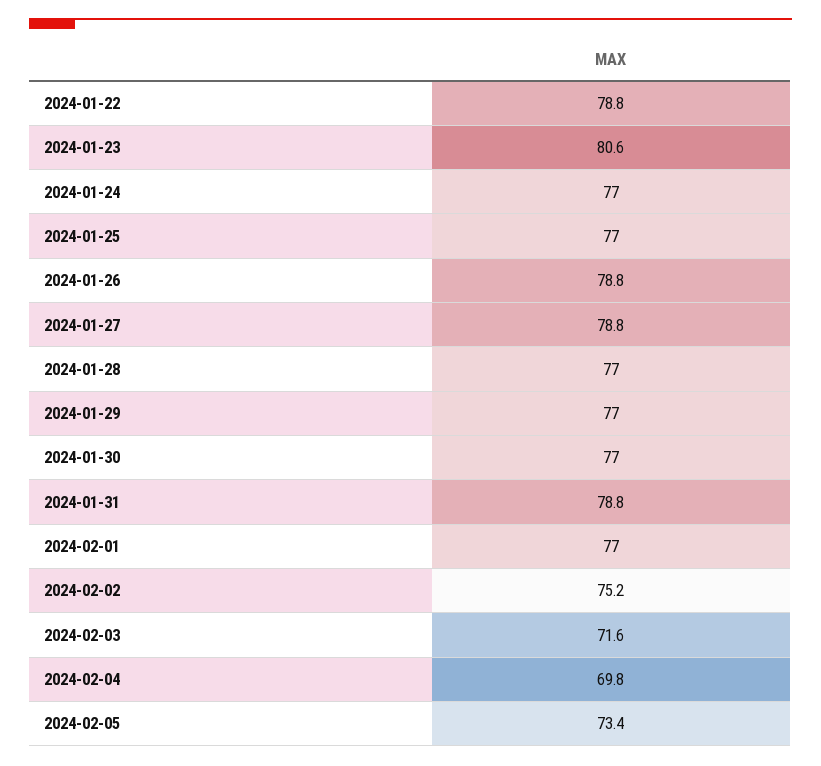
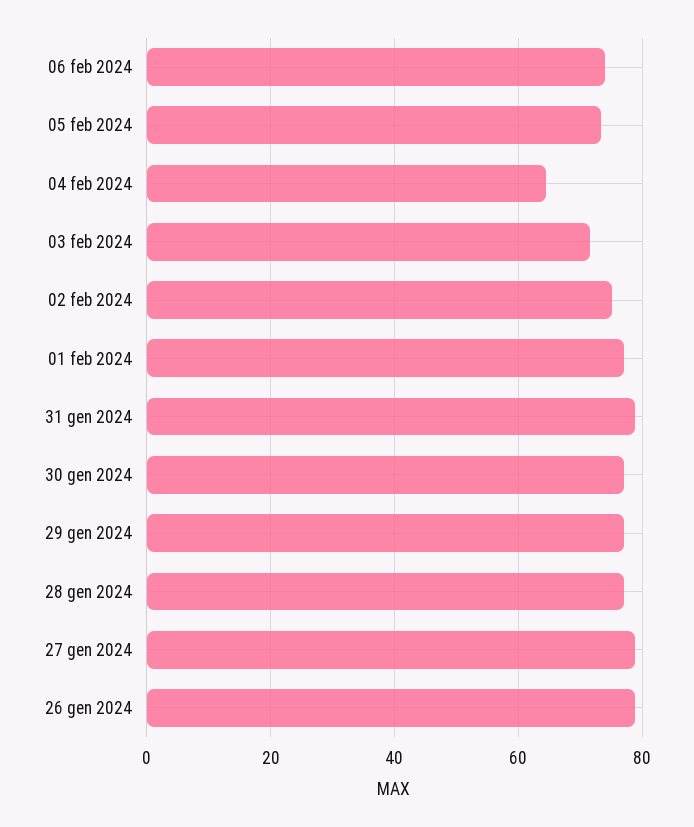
2024-01-22: 78.8 -> none
2024-01-23: 80.6 -> none
2024-01-24: 77 -> none
2024-01-25: 77 -> none
2024-02-04: 69.8 -> 64
06 feb 2024: none -> 74

